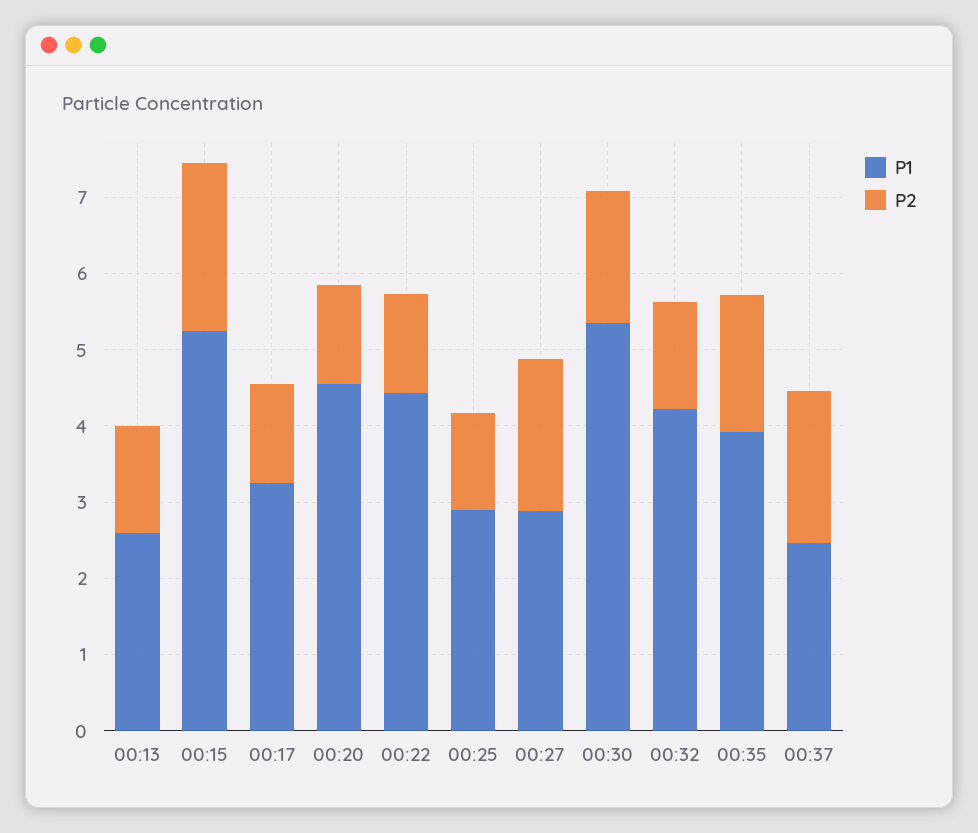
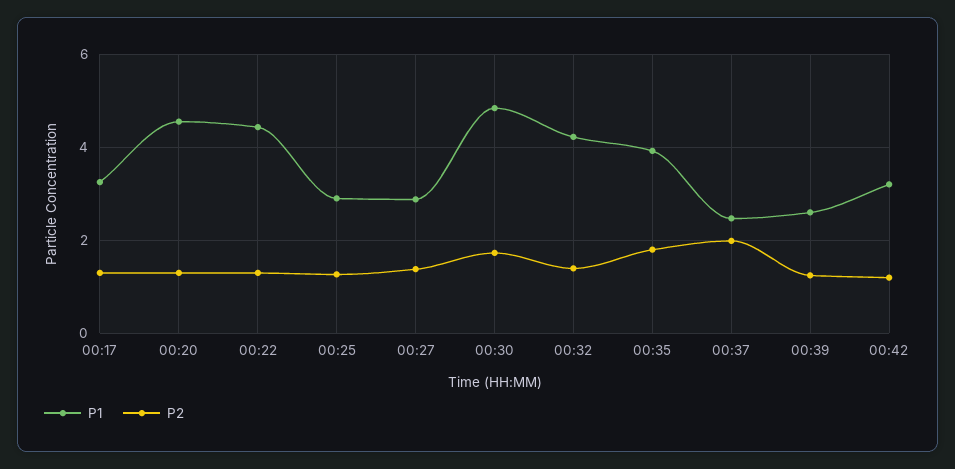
P1, 00:13: 2.6 -> none
P2, 00:13: 1.4 -> none
P1, 00:15: 5.2 -> none
P2, 00:15: 2.2 -> none
P2, 00:27: 2 -> 1.4
P1, 00:30: 5.4 -> 4.8
P1, 00:39: none -> 2.6
P2, 00:39: none -> 1.2
P1, 00:42: none -> 3.2
P2, 00:42: none -> 1.2

